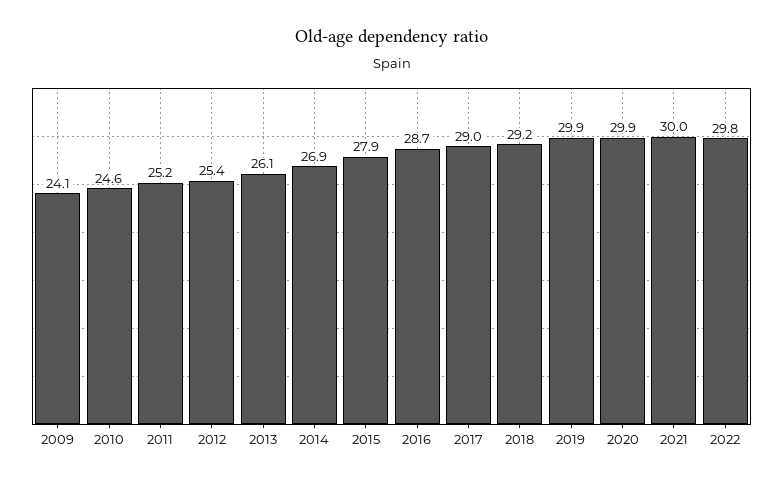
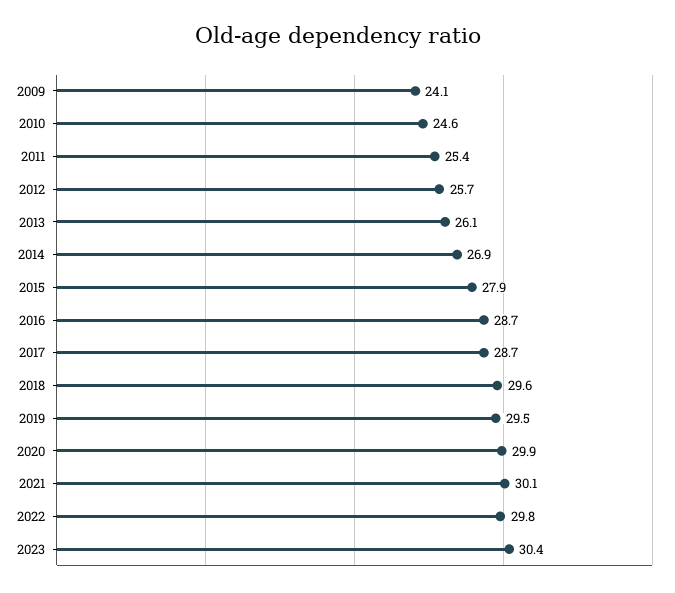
2011: 25.2 -> 25.4
2012: 25.4 -> 25.7
2017: 29 -> 28.7
2018: 29.2 -> 29.6
2019: 29.9 -> 29.5
2021: 30 -> 30.1
2023: none -> 30.4

